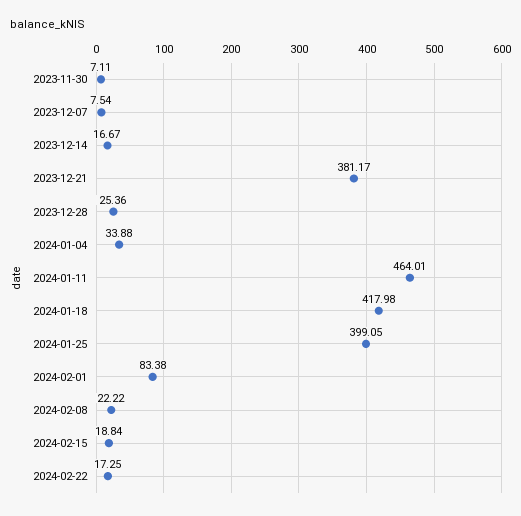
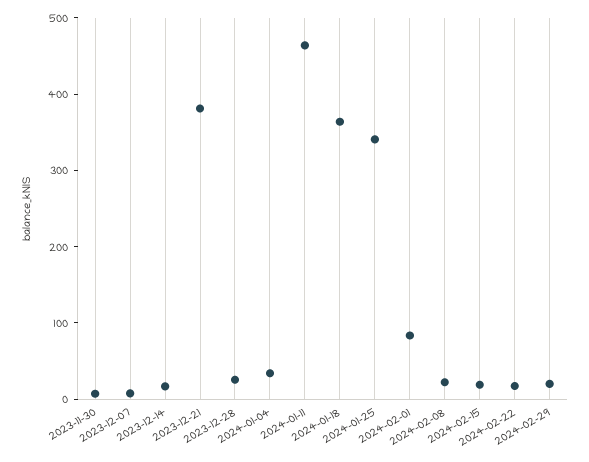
2024-01-18: 417.98 -> 360
2024-01-25: 399.05 -> 340
2024-02-29: none -> 20

